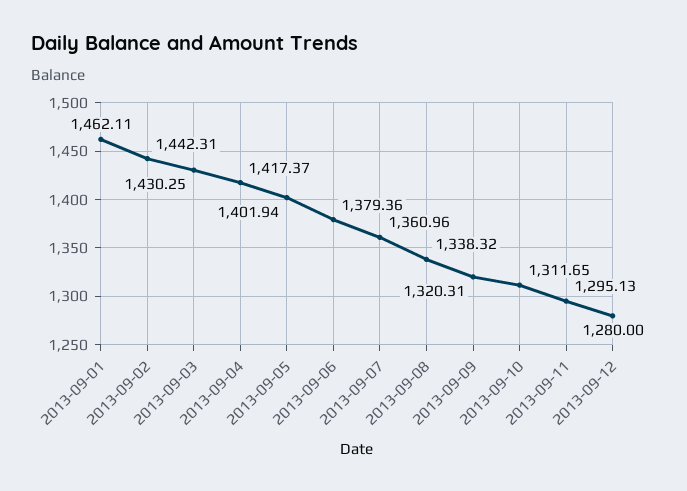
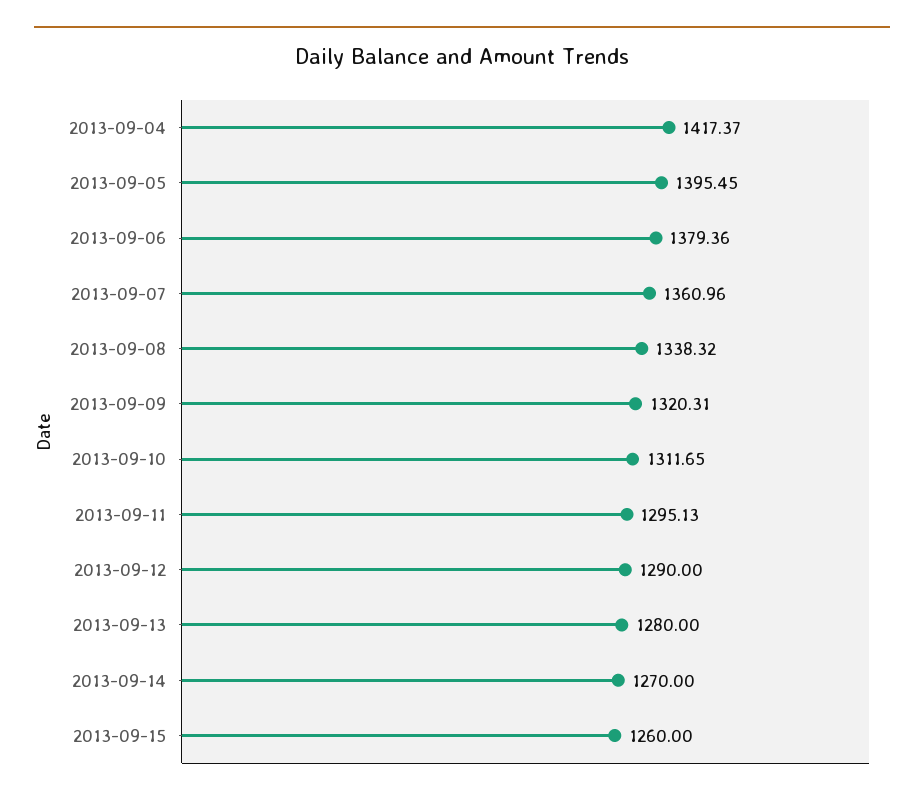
2013-09-01: 1462.11 -> none
2013-09-02: 1442.31 -> none
2013-09-03: 1430.25 -> none
2013-09-05: 1401.94 -> 1395.45
2013-09-12: 1280 -> 1290
2013-09-13: none -> 1280
2013-09-14: none -> 1270
2013-09-15: none -> 1260

